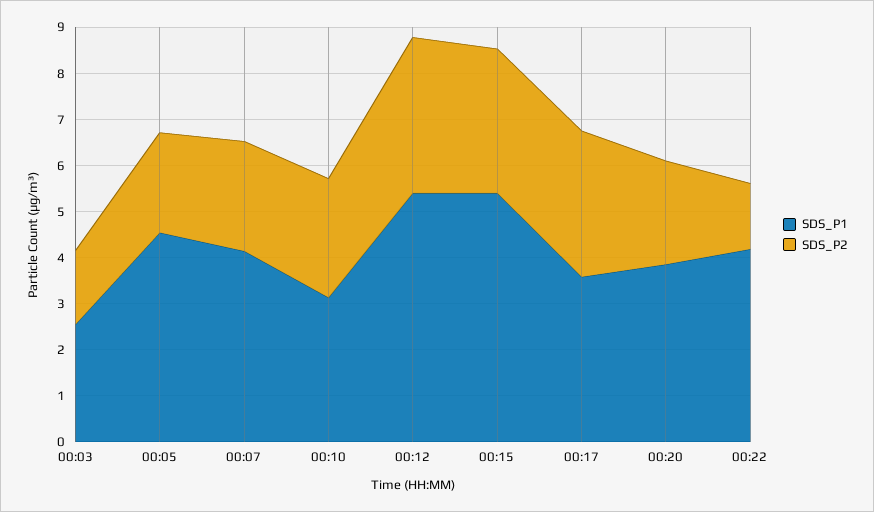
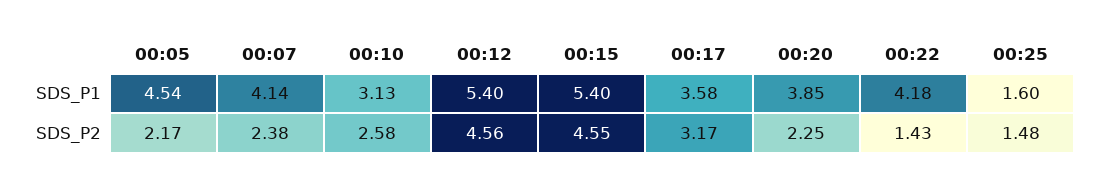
SDS_P1, 00:03: 2.6 -> none
SDS_P2, 00:03: 1.6 -> none
SDS_P2, 00:12: 3.4 -> 4.56
SDS_P2, 00:15: 3.2 -> 4.55
SDS_P1, 00:25: none -> 1.6
SDS_P2, 00:25: none -> 1.48

